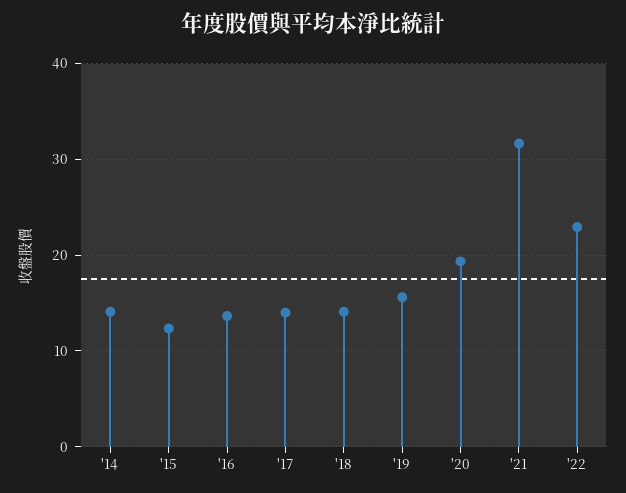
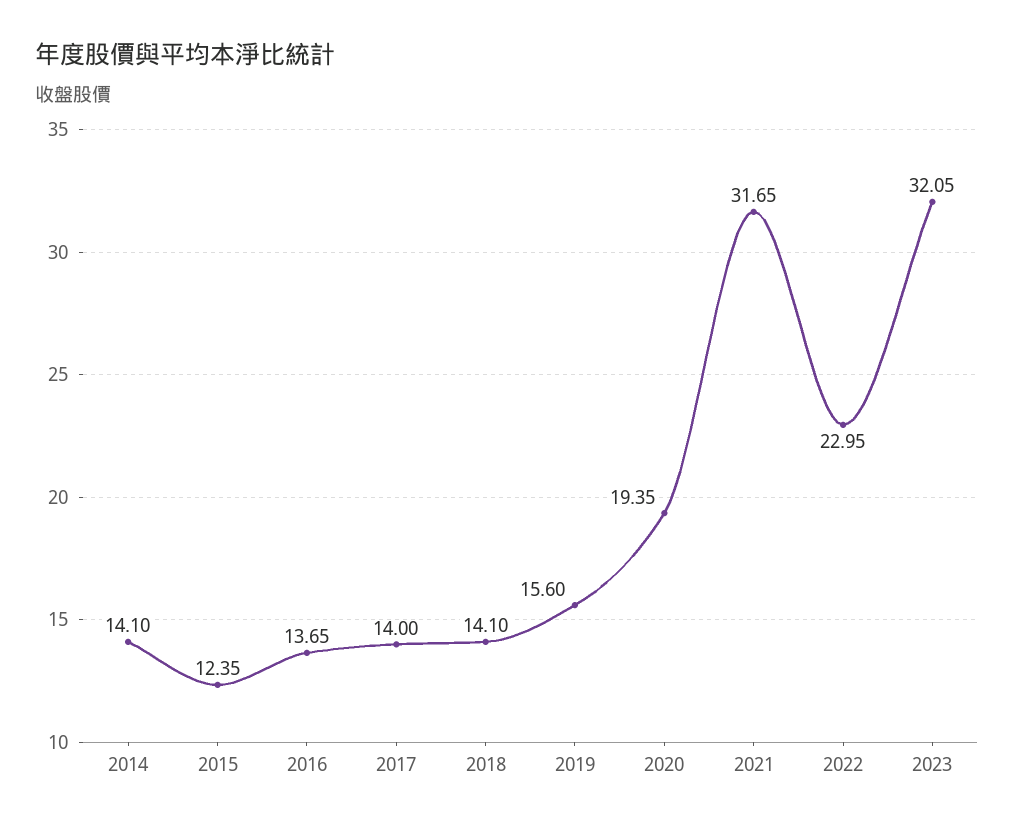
2023: none -> 32.05

